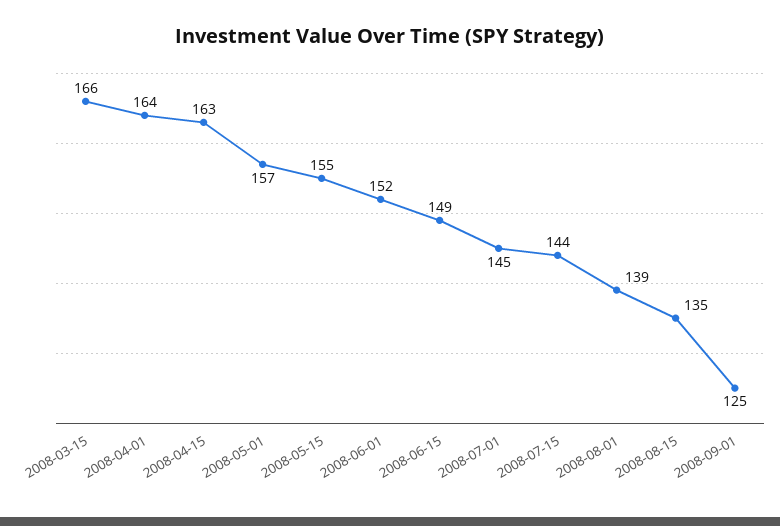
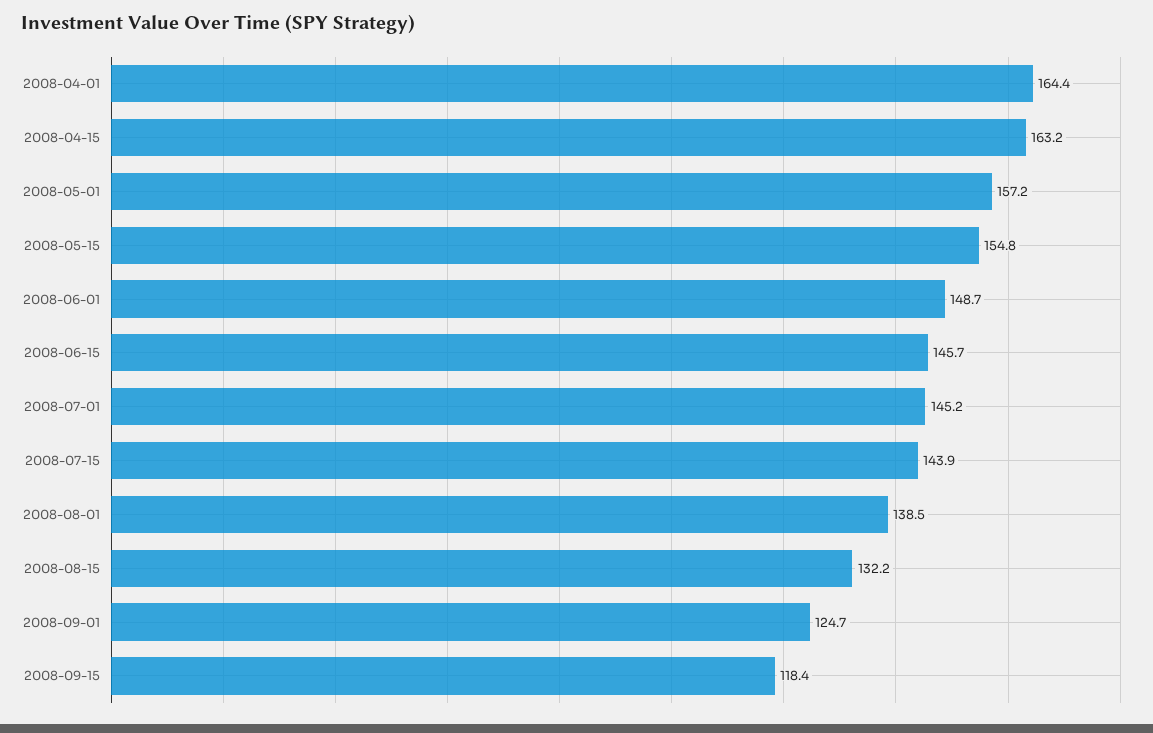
2008-03-15: 166 -> none
2008-06-01: 152 -> 148.7
2008-06-15: 149 -> 145.7
2008-08-15: 135 -> 132.2
2008-09-15: none -> 118.4

